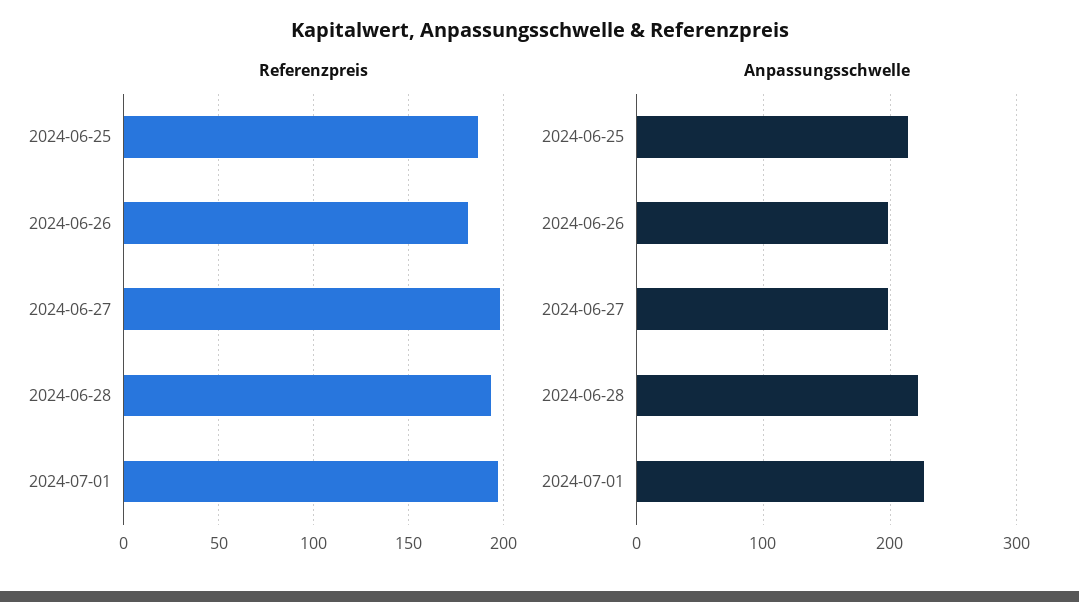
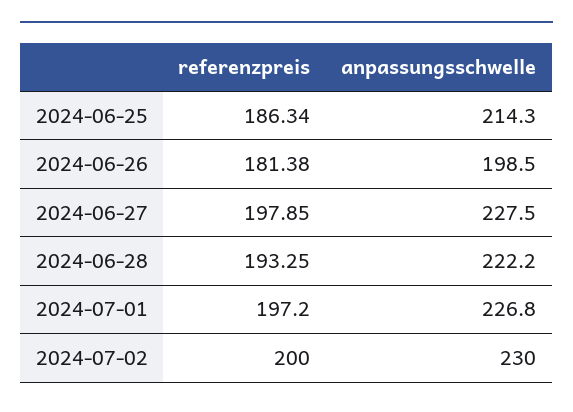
Anpassungsschwelle, 2024-06-27: 200 -> 227.5
Referenzpreis, 2024-07-02: none -> 200
Anpassungsschwelle, 2024-07-02: none -> 230

